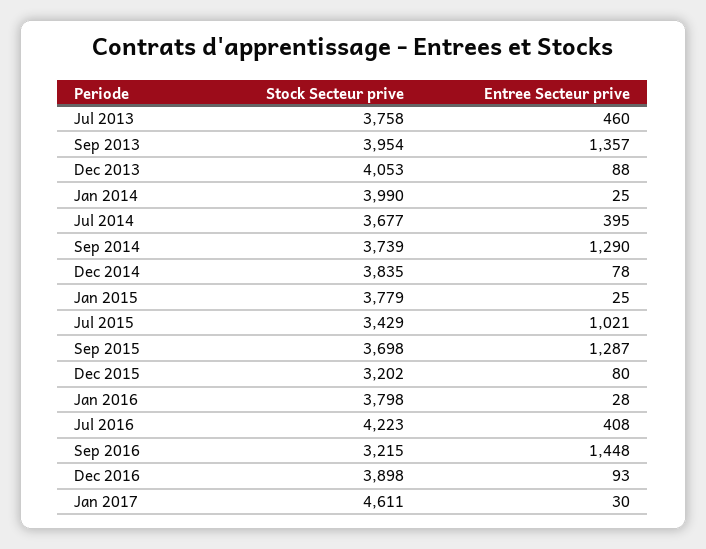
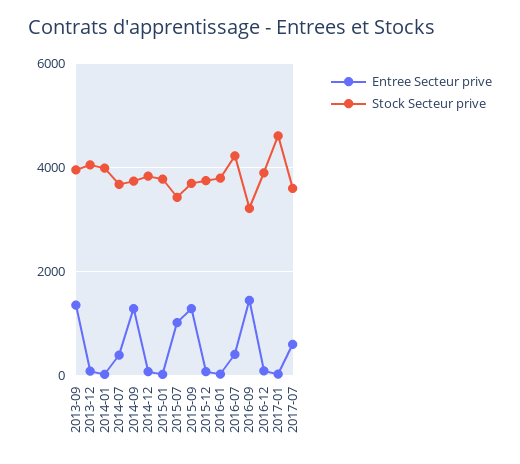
Stock Secteur prive, Jul 2013: 3758 -> none
Entree Secteur prive, Jul 2013: 460 -> none
Stock Secteur prive, Dec 2015: 3202 -> 3800
Entree Secteur prive, 2017-07: none -> 600
Stock Secteur prive, 2017-07: none -> 3600

